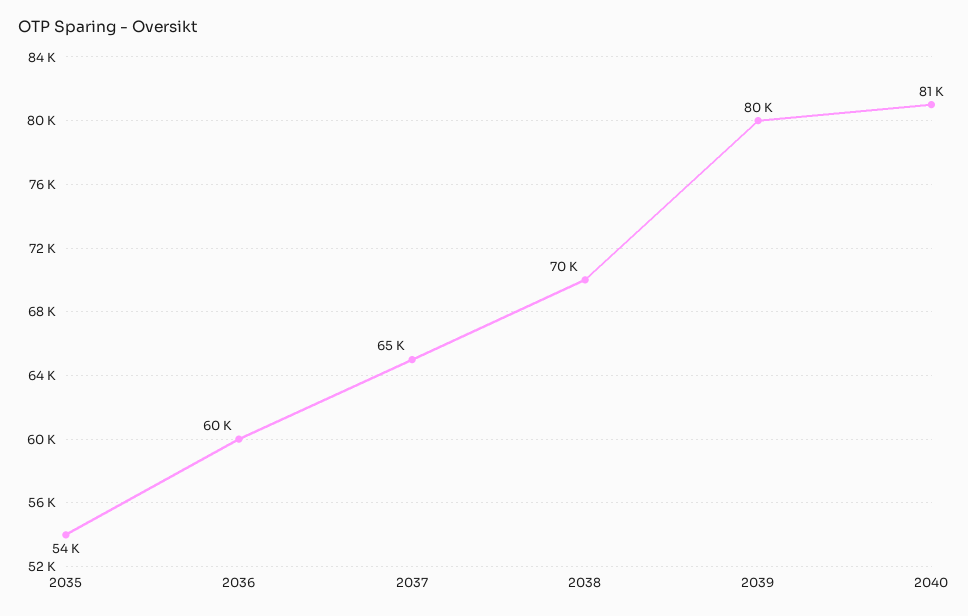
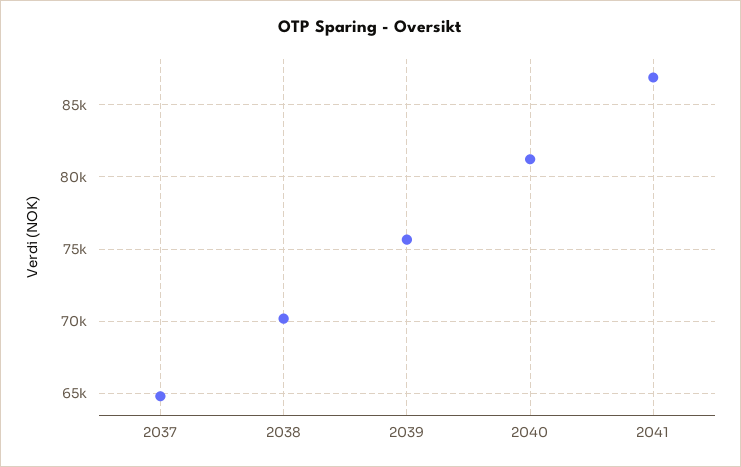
2035: 54000 -> none
2036: 60000 -> none
2039: 80000 -> 75500
2041: none -> 87000

